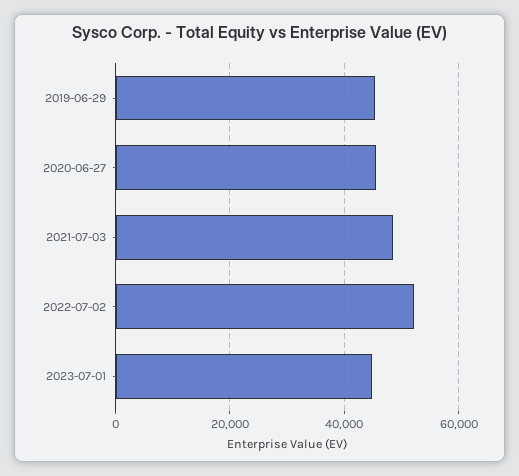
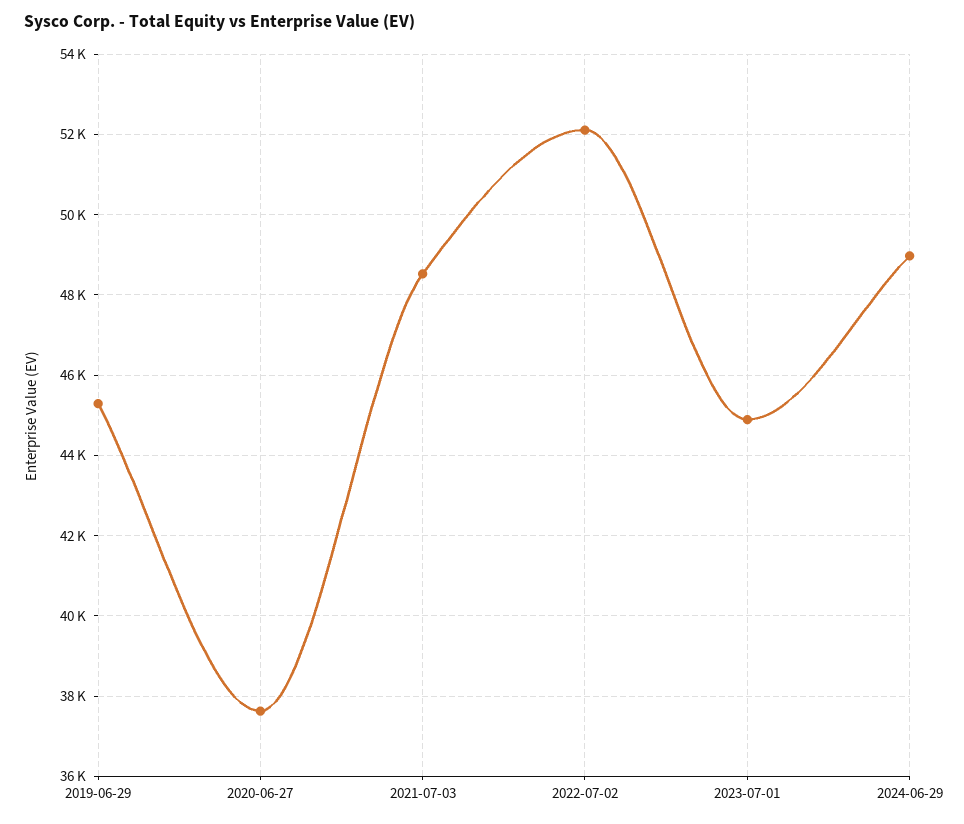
2020-06-27: 46000 -> 37600
2024-06-29: none -> 49000

